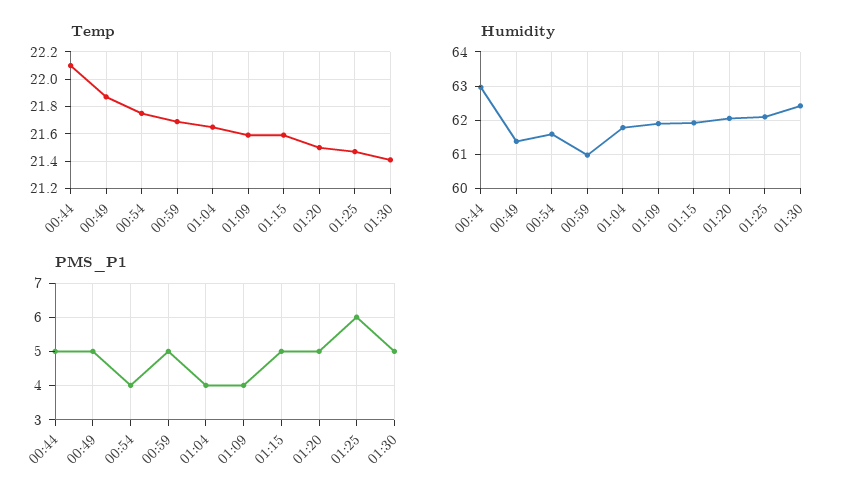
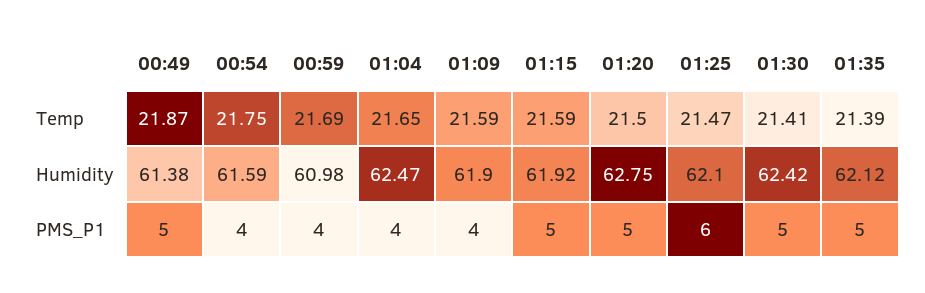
Temp, 00:44: 22.1 -> none
Humidity, 00:44: 63 -> none
Humidity, 01:04: 61.8 -> 62.47
Humidity, 01:20: 62 -> 62.75
PMS_P1, 00:44: 5 -> none
PMS_P1, 00:59: 5 -> 4
Temp, 01:35: none -> 21.39
Humidity, 01:35: none -> 62.12
PMS_P1, 01:35: none -> 5

